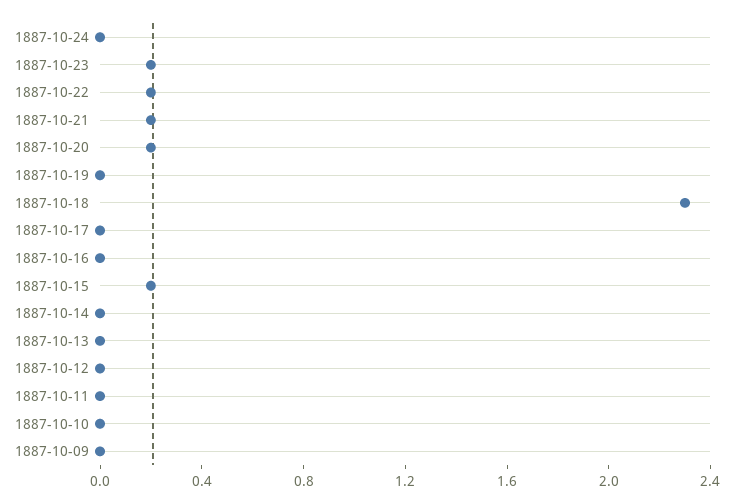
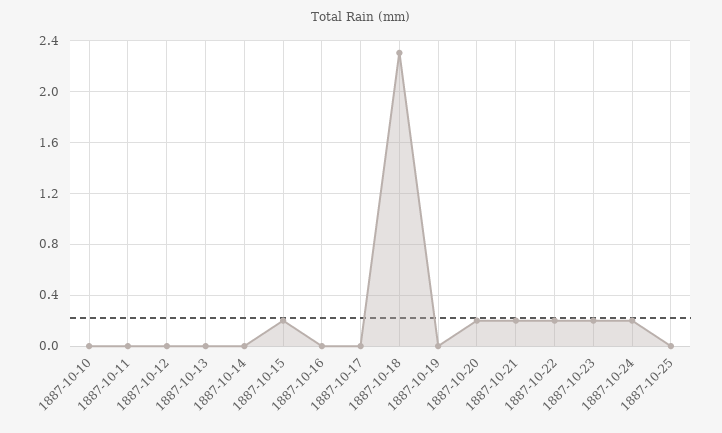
1887-10-24: 0 -> 0.2
1887-10-09: 0 -> none
1887-10-25: none -> 0

